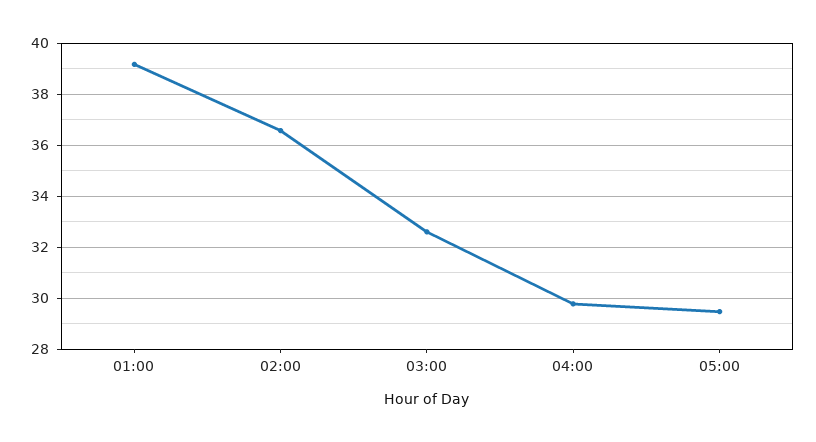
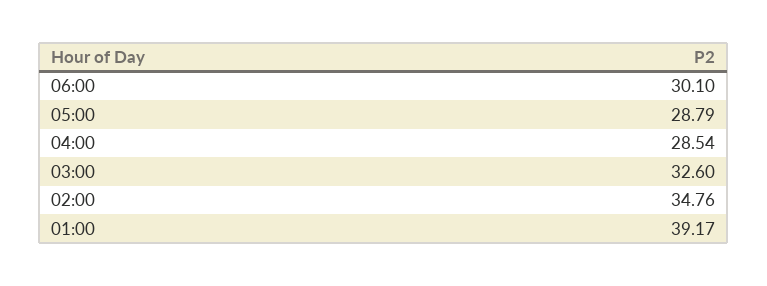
02:00: 36.5 -> 34.76
04:00: 29.75 -> 28.54
05:00: 29.5 -> 28.79
06:00: none -> 30.1

